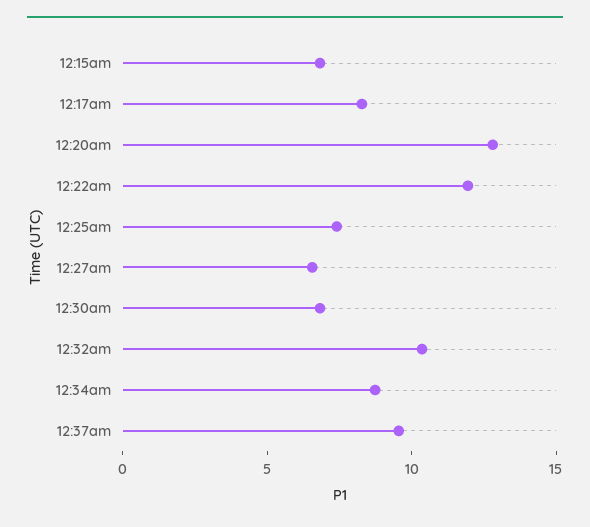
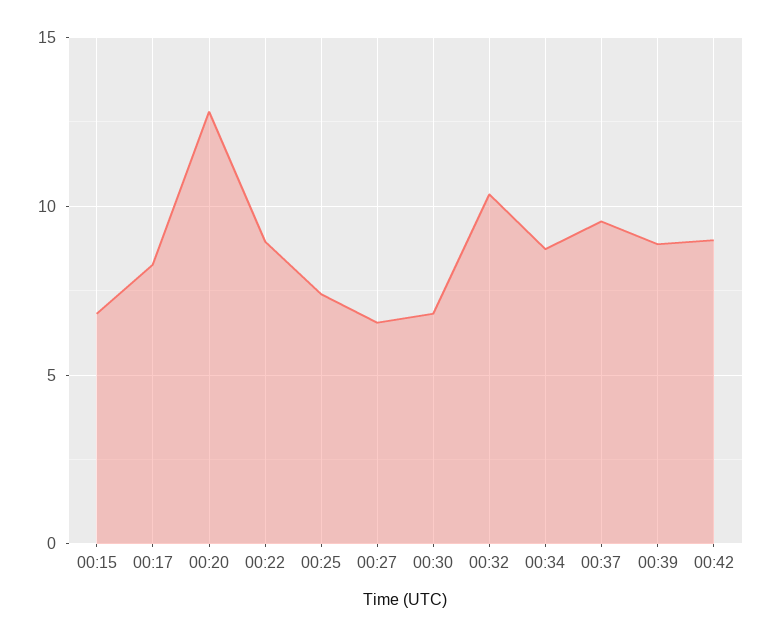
12:22am: 12 -> 9
00:39: none -> 9
00:42: none -> 9

